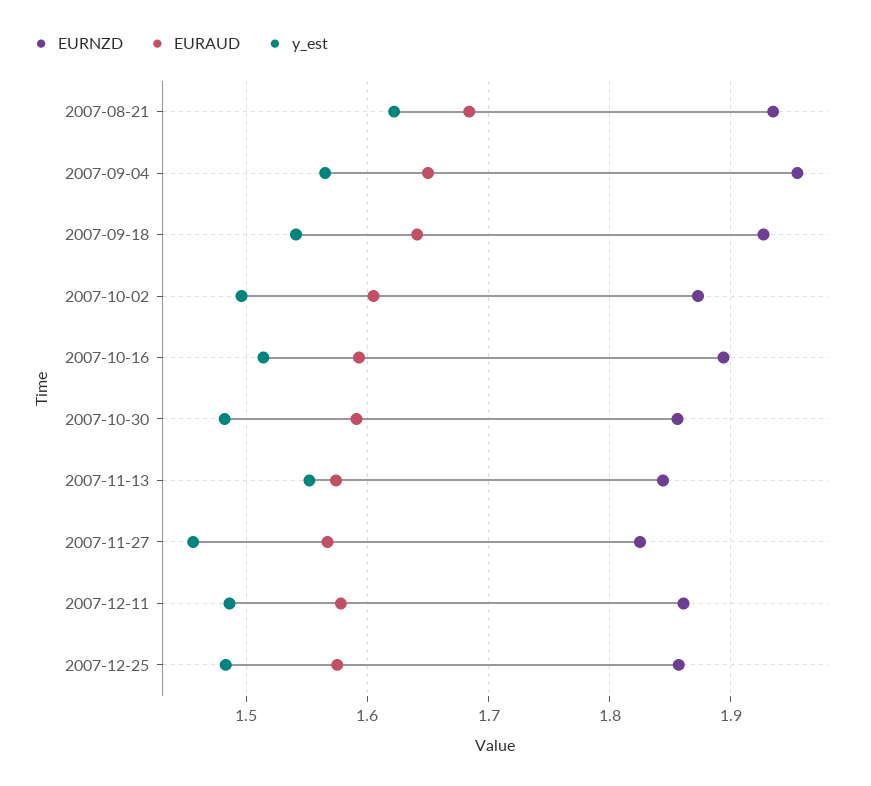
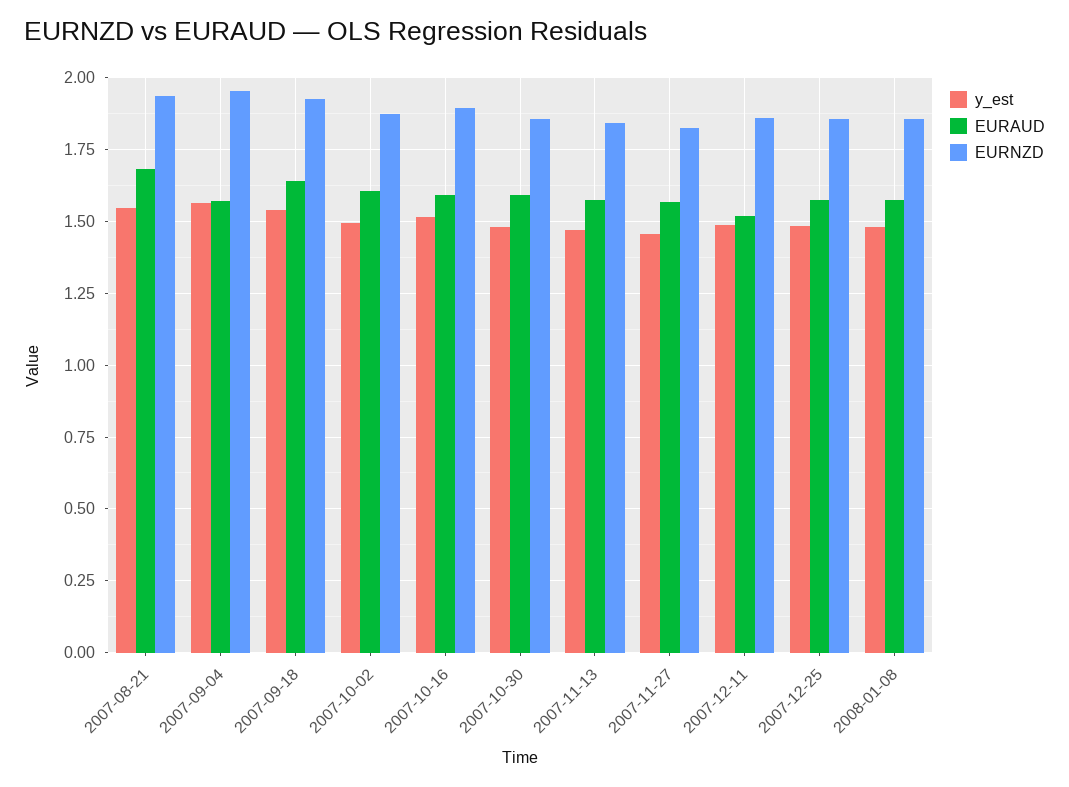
y_est, 2007-08-21: 1.62 -> 1.55
EURAUD, 2007-09-04: 1.65 -> 1.575
y_est, 2007-11-13: 1.55 -> 1.475
EURAUD, 2007-12-11: 1.58 -> 1.525
y_est, 2008-01-08: none -> 1.475
EURAUD, 2008-01-08: none -> 1.575
EURNZD, 2008-01-08: none -> 1.85

